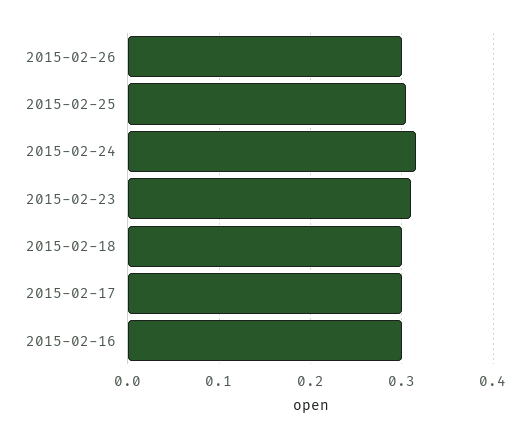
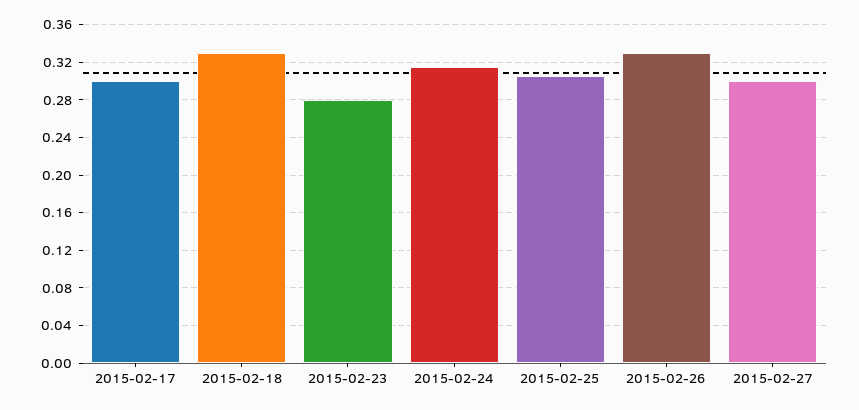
2015-02-26: 0.3 -> 0.33
2015-02-23: 0.31 -> 0.28
2015-02-18: 0.3 -> 0.33
2015-02-16: 0.3 -> none
2015-02-27: none -> 0.3

